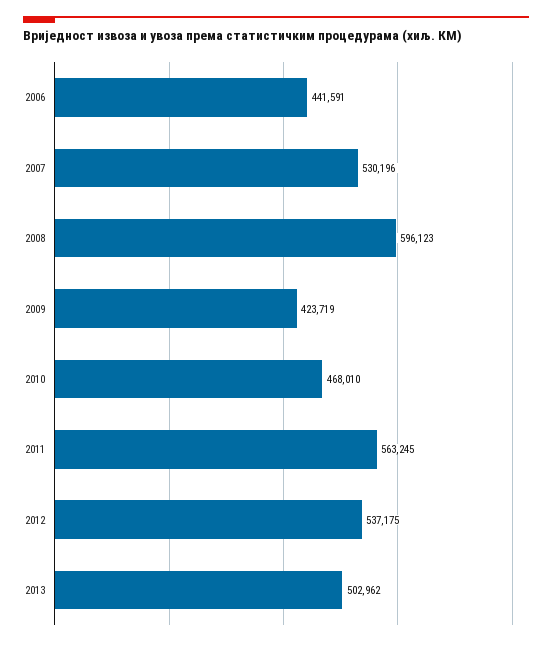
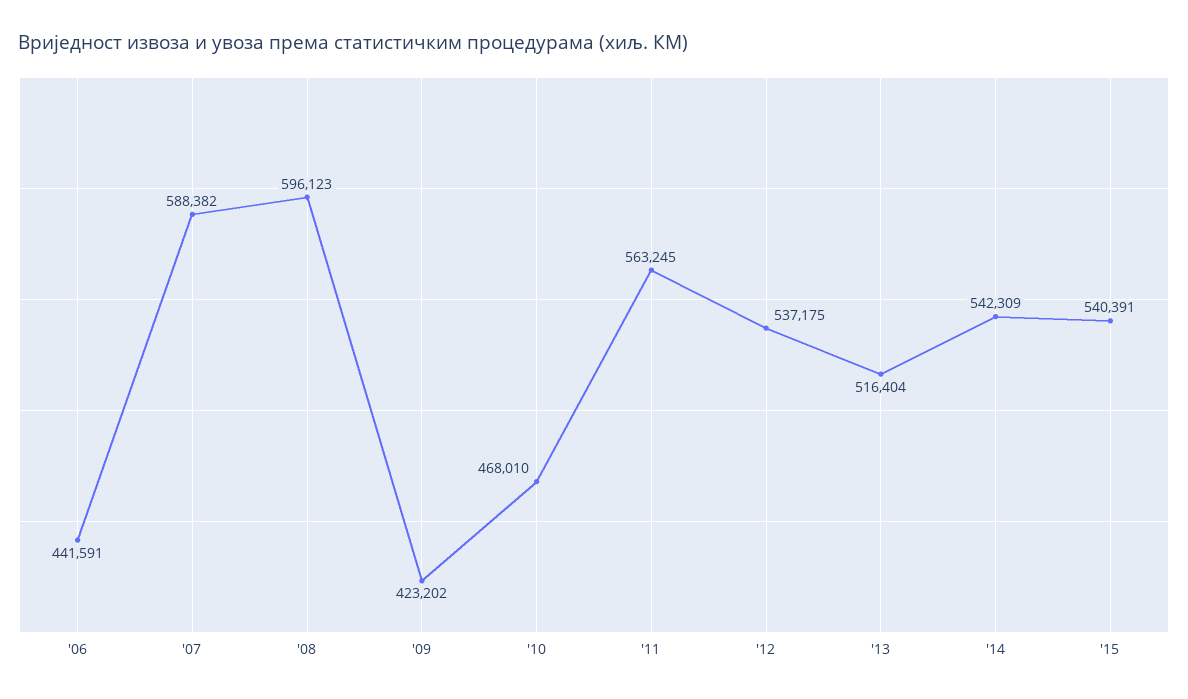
2007: 530196 -> 588382
2009: 423719 -> 423202
2013: 502962 -> 516404
'14: none -> 542309
'15: none -> 540391

